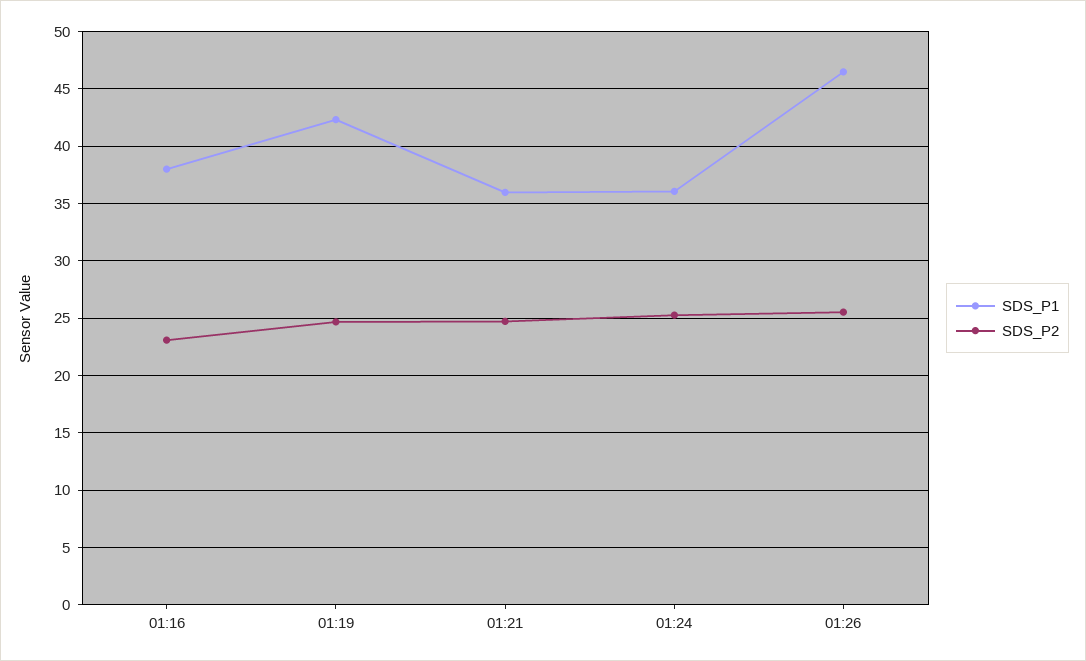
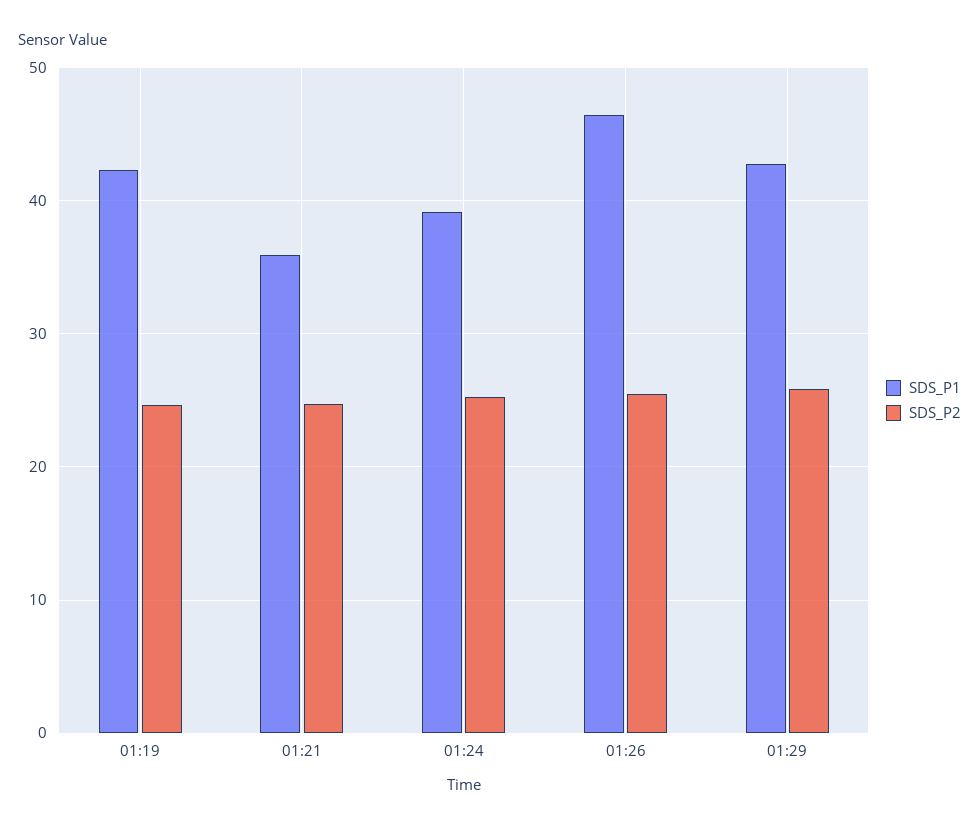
SDS_P1, 01:16: 38 -> none
SDS_P2, 01:16: 23 -> none
SDS_P1, 01:24: 36 -> 39
SDS_P1, 01:29: none -> 43
SDS_P2, 01:29: none -> 26

